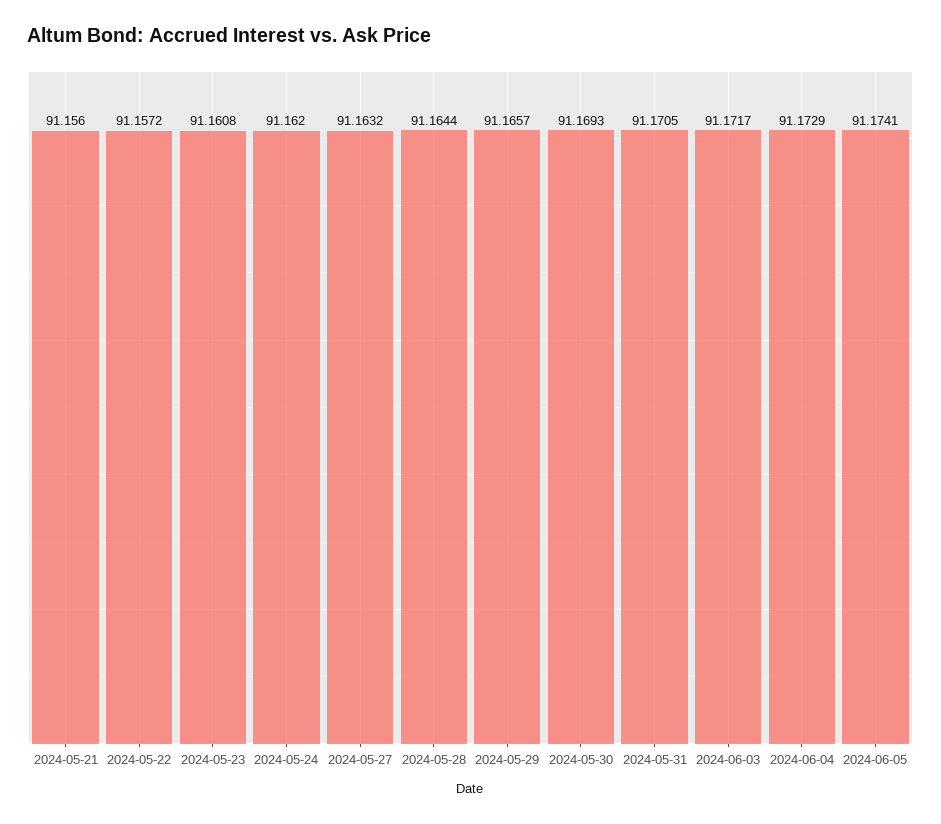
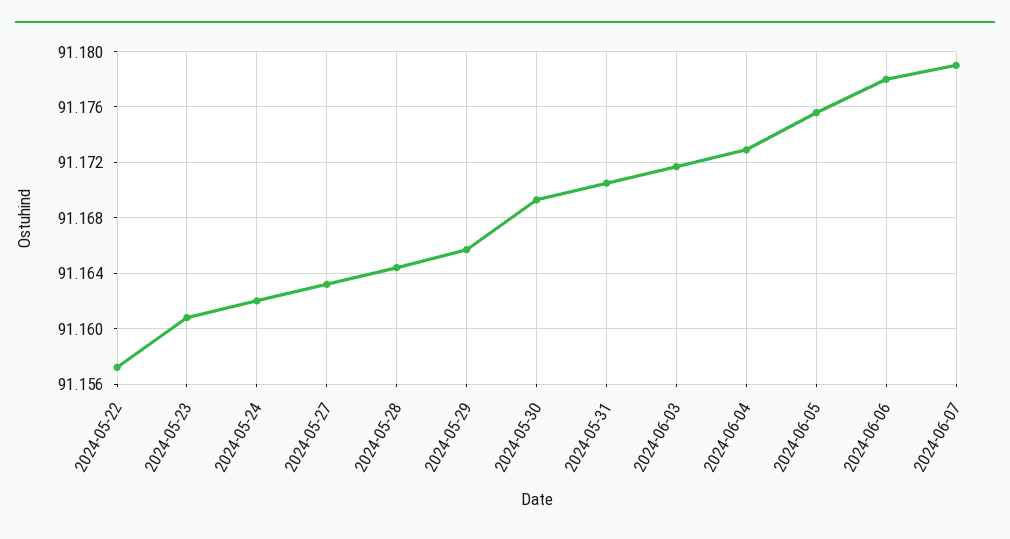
2024-05-21: 91.156 -> none
2024-06-05: 91.1741 -> 91.1755
2024-06-06: none -> 91.178
2024-06-07: none -> 91.179

